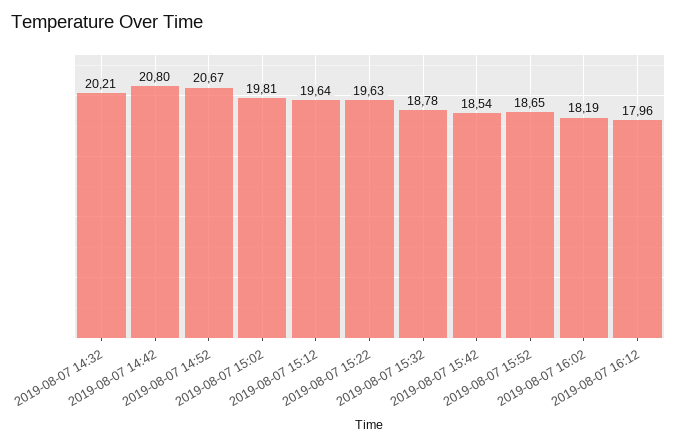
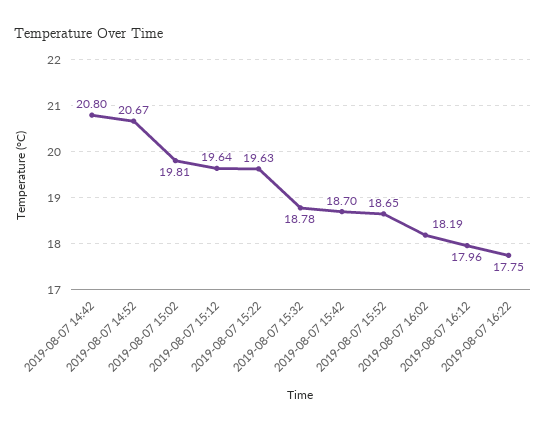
2019-08-07 14:32: 20.21 -> none
2019-08-07 15:42: 18.54 -> 18.7
2019-08-07 16:22: none -> 17.75

